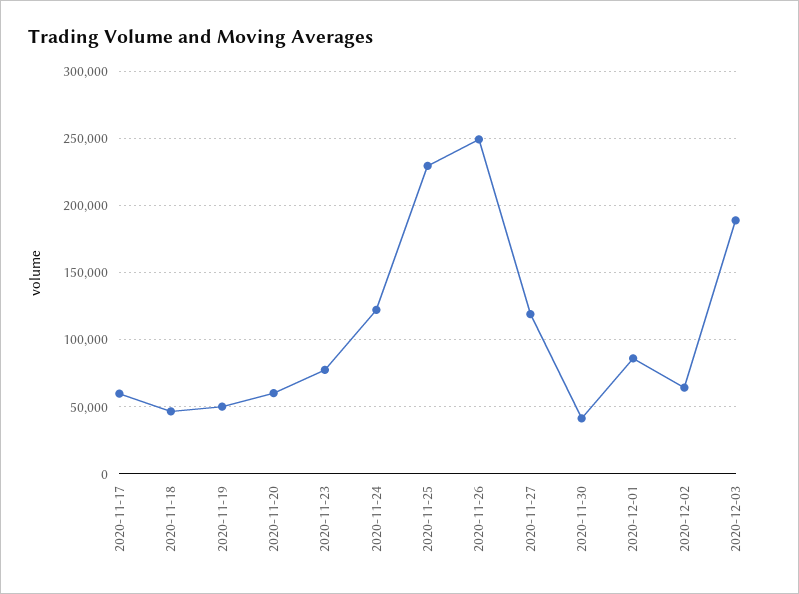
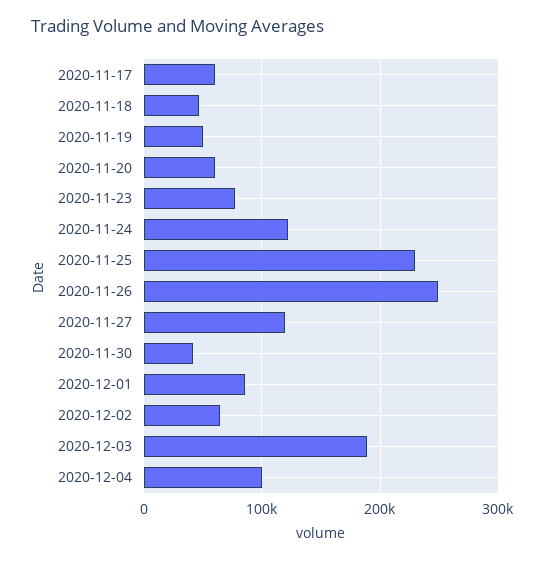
2020-12-04: none -> 100000

